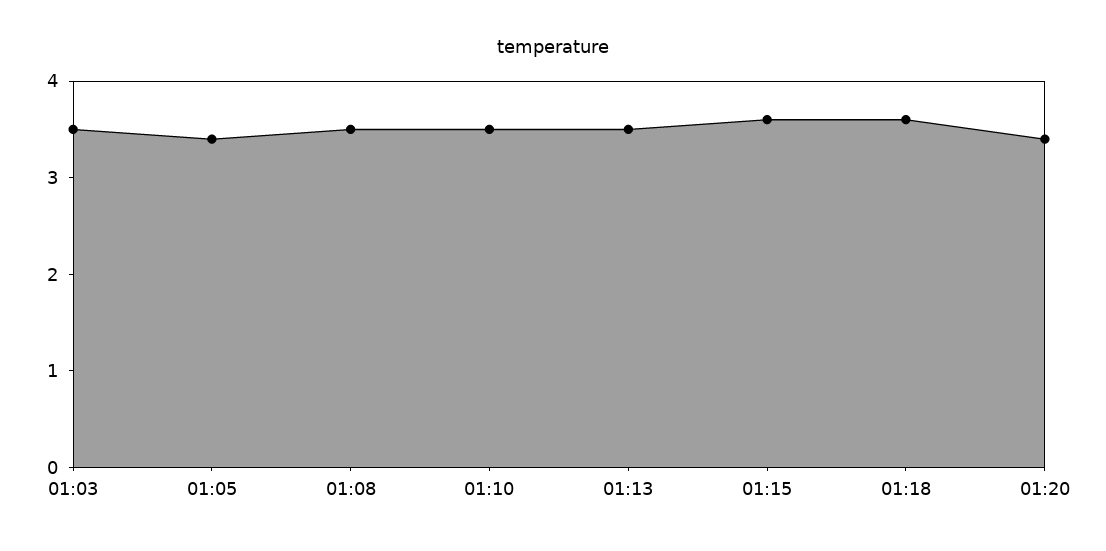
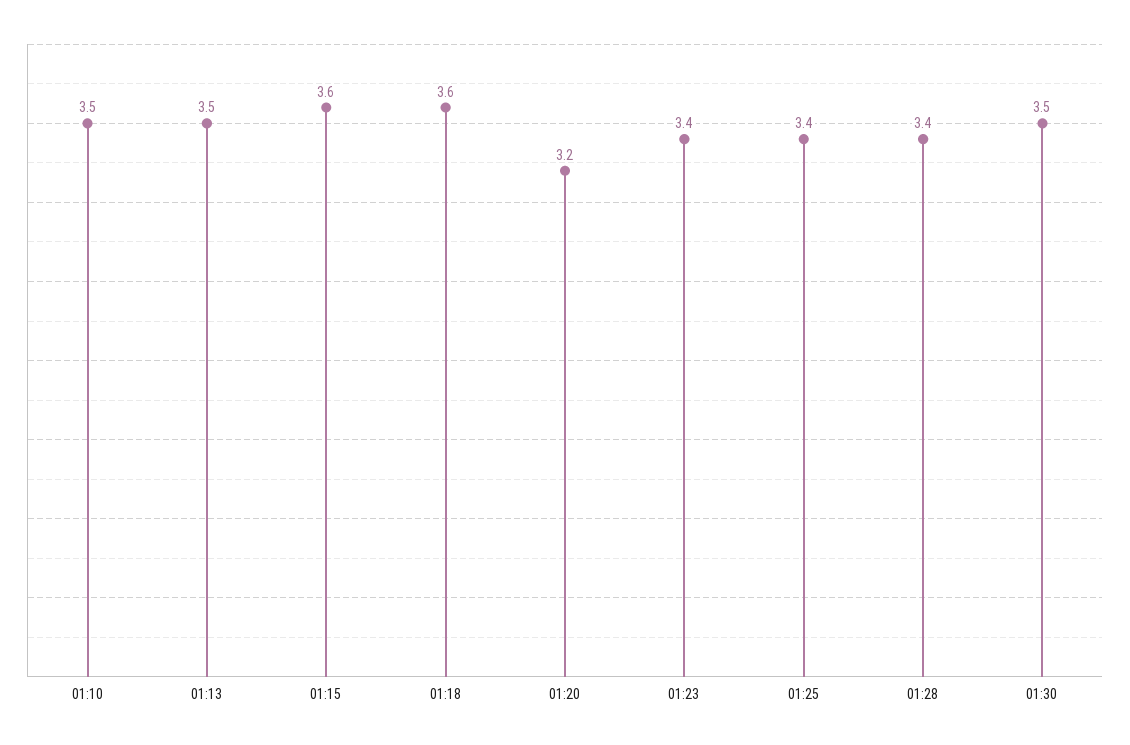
01:03: 3.5 -> none
01:05: 3.4 -> none
01:08: 3.5 -> none
01:20: 3.4 -> 3.2
01:23: none -> 3.4
01:25: none -> 3.4
01:28: none -> 3.4
01:30: none -> 3.5

